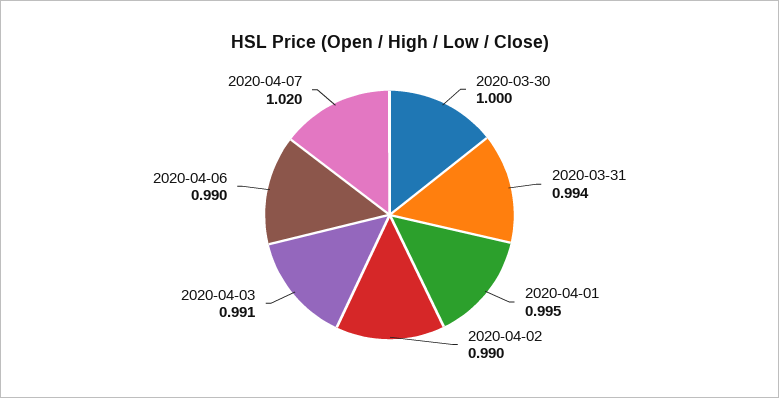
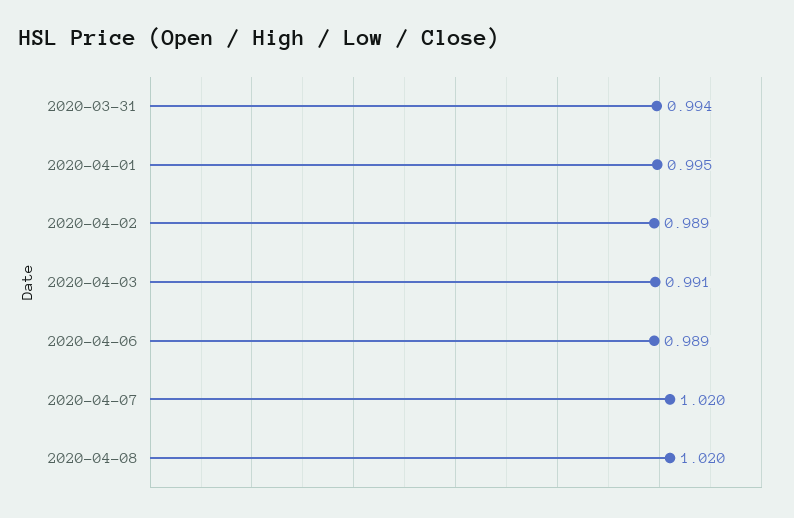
2020-03-30: 1 -> none
2020-04-02: 0.99 -> 0.989
2020-04-06: 0.99 -> 0.989
2020-04-08: none -> 1.02

